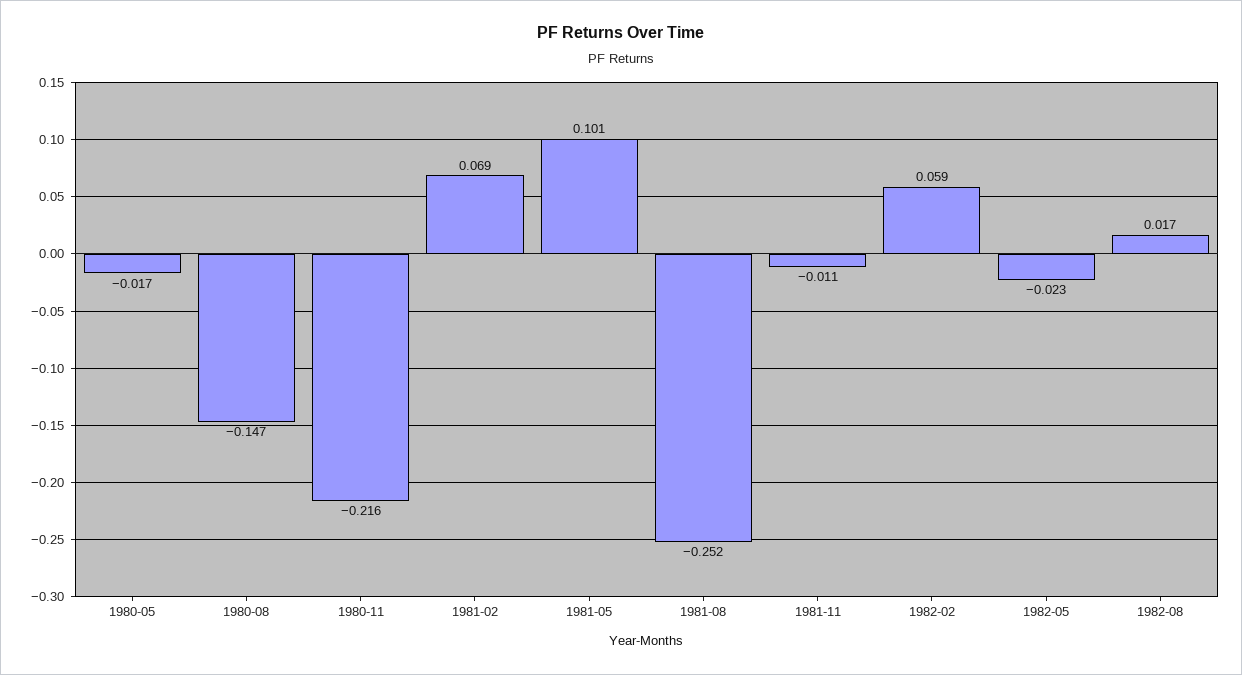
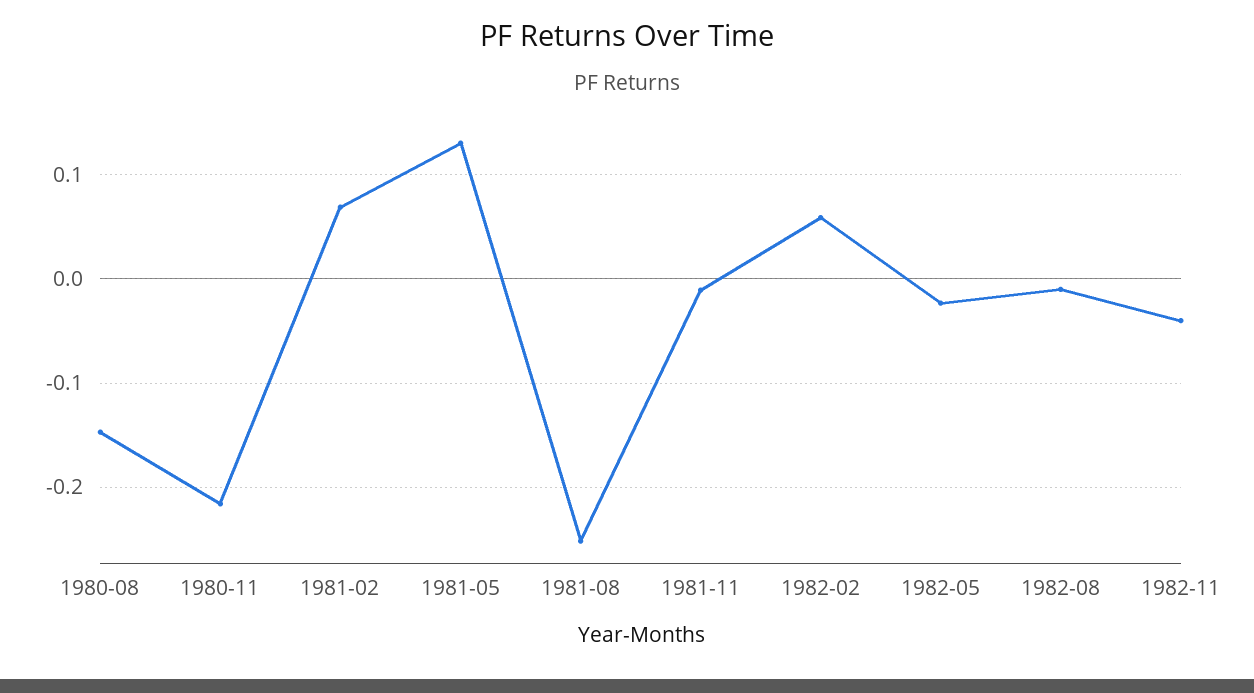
1980-05: -0.017 -> none
1981-05: 0.101 -> 0.13
1982-08: 0.017 -> -0.01
1982-11: none -> -0.04

